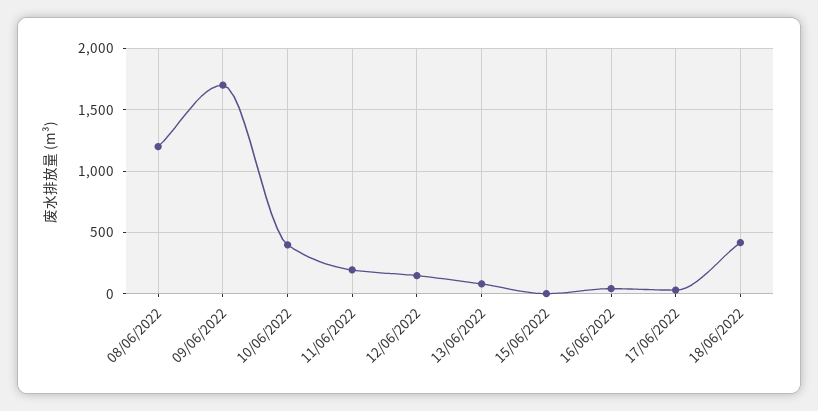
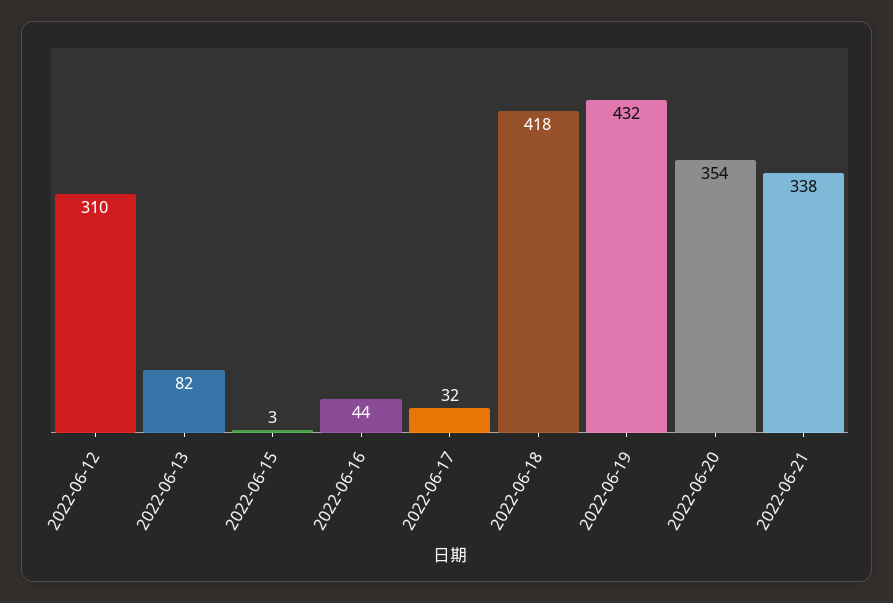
08/06/2022: 1200 -> none
09/06/2022: 1700 -> none
10/06/2022: 400 -> none
11/06/2022: 200 -> none
12/06/2022: 150 -> 310
2022-06-19: none -> 432
2022-06-20: none -> 354
2022-06-21: none -> 338

